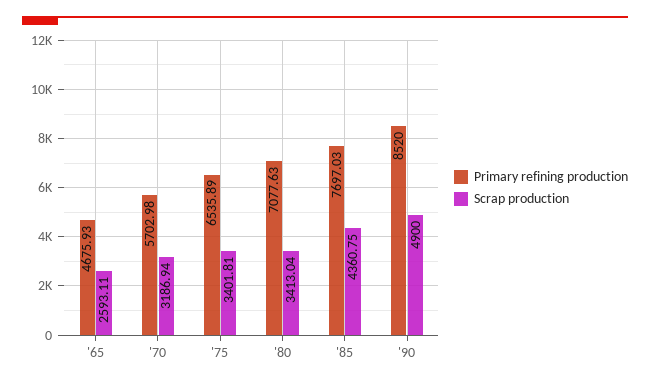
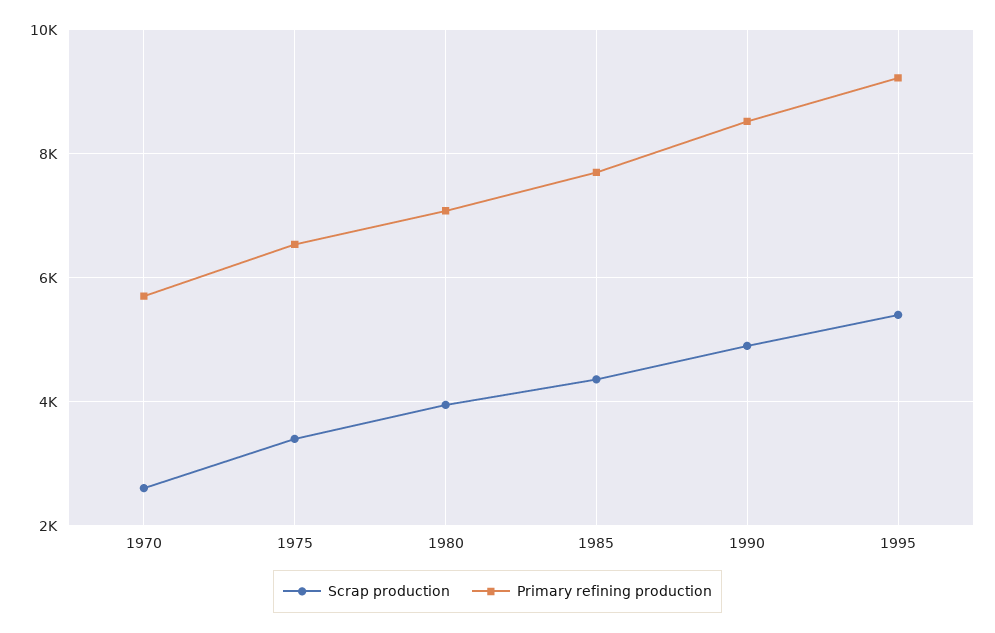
Primary refining production, '65: 4675.93 -> none
Scrap production, '65: 2593.11 -> none
Scrap production, '70: 3186.94 -> 2600
Scrap production, '80: 3413.04 -> 4000
Scrap production, 1995: none -> 5400
Primary refining production, 1995: none -> 9200

